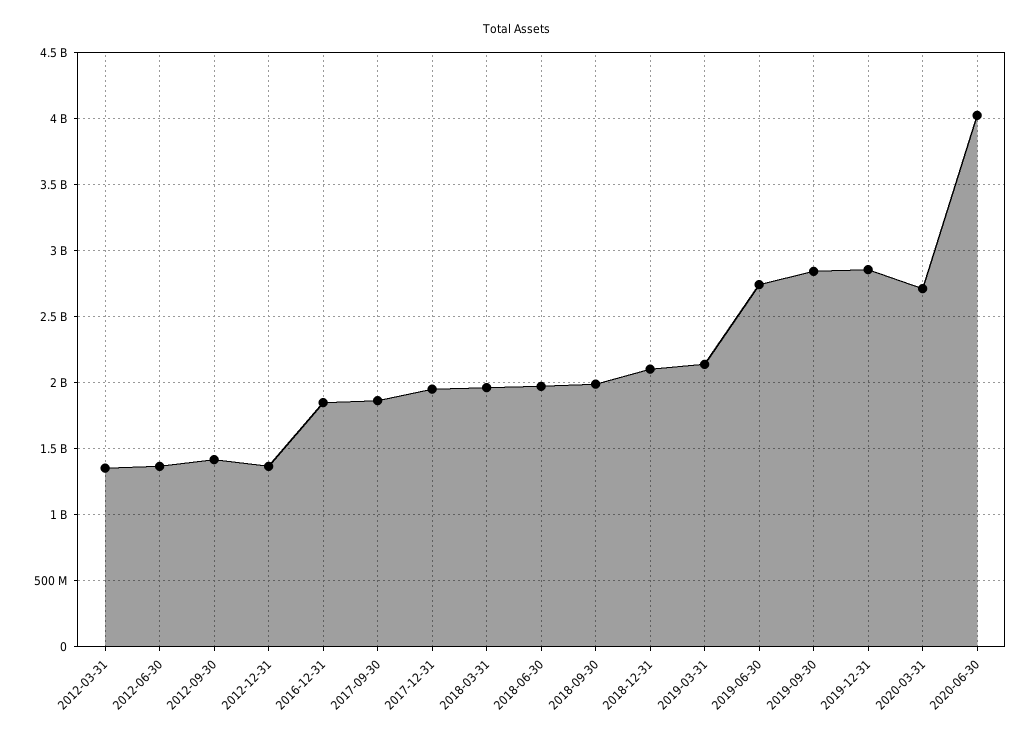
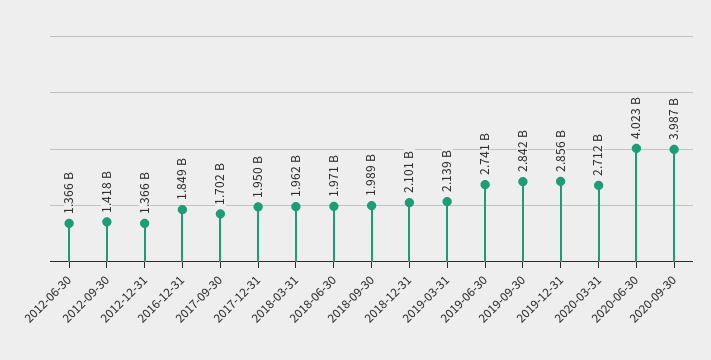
2012-03-31: 1350000000 -> none
2017-09-30: 1850000000 -> 1702000000
2020-09-30: none -> 3987000000

